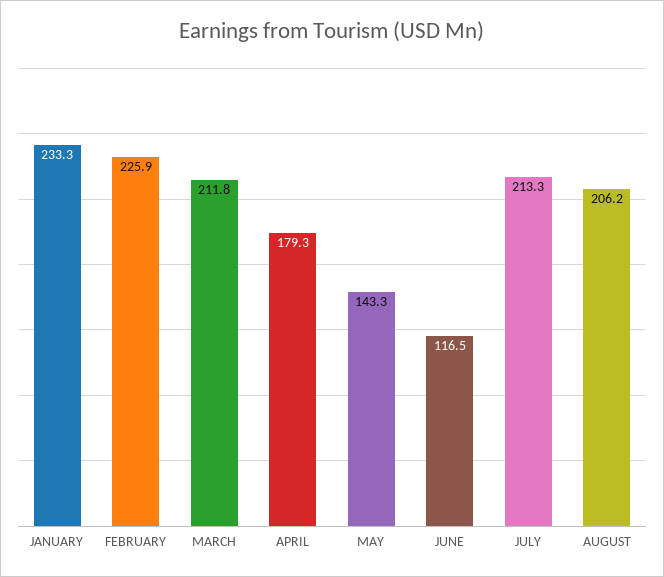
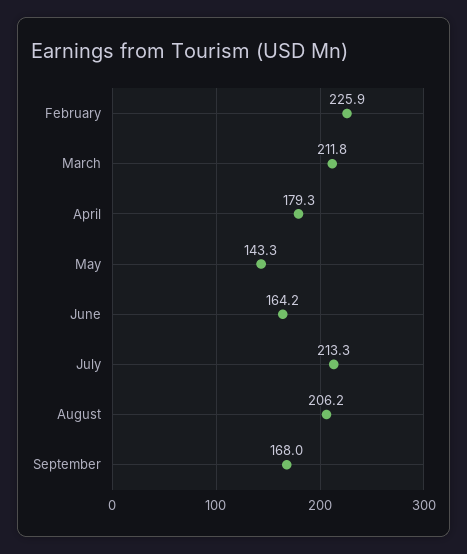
JANUARY: 233.3 -> none
JUNE: 116.5 -> 164.2
September: none -> 168

